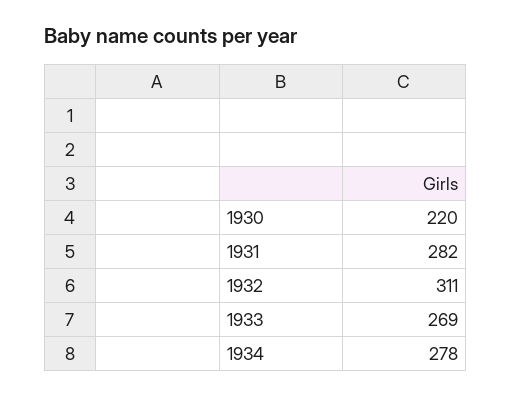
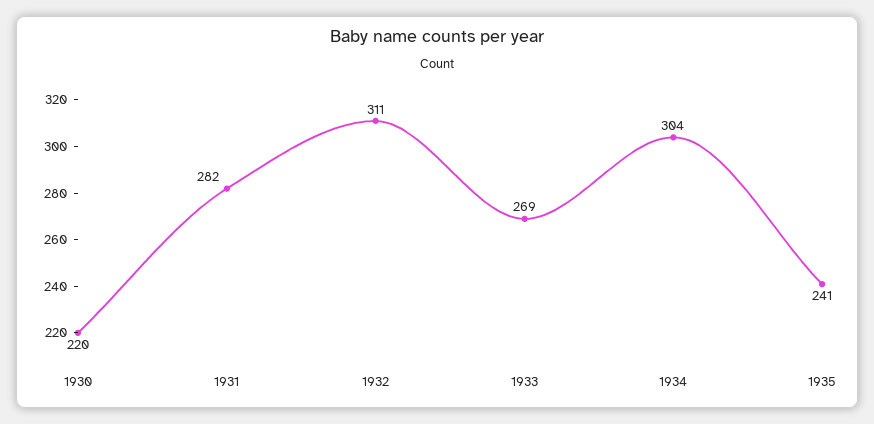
1934: 278 -> 304
1935: none -> 241

